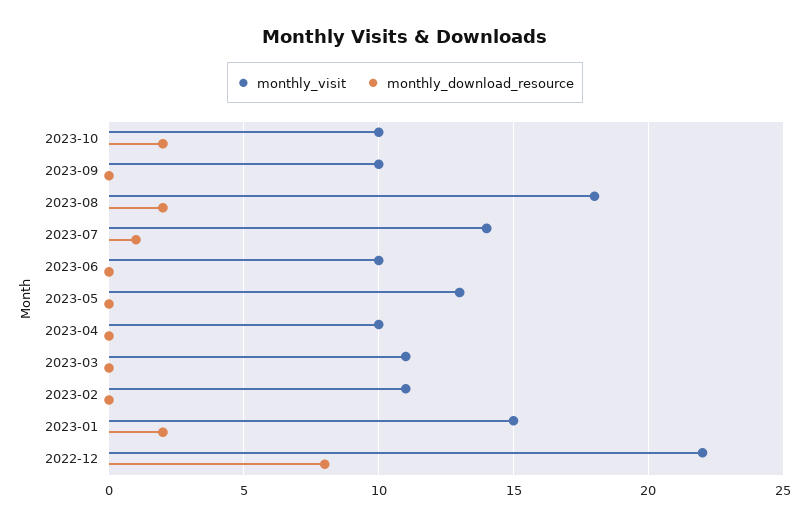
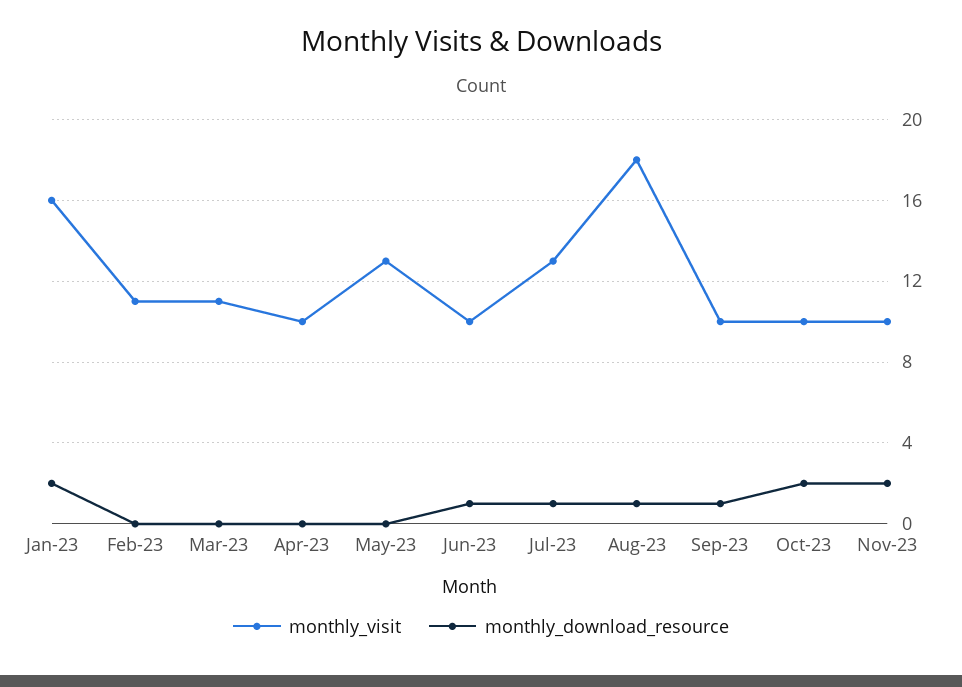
monthly_download_resource, 2023-09: 0 -> 1
monthly_download_resource, 2023-08: 2 -> 1
monthly_visit, 2023-07: 14 -> 13
monthly_download_resource, 2023-06: 0 -> 1
monthly_visit, 2023-01: 15 -> 16
monthly_visit, 2022-12: 22 -> none
monthly_download_resource, 2022-12: 8 -> none
monthly_visit, Nov-23: none -> 10
monthly_download_resource, Nov-23: none -> 2

